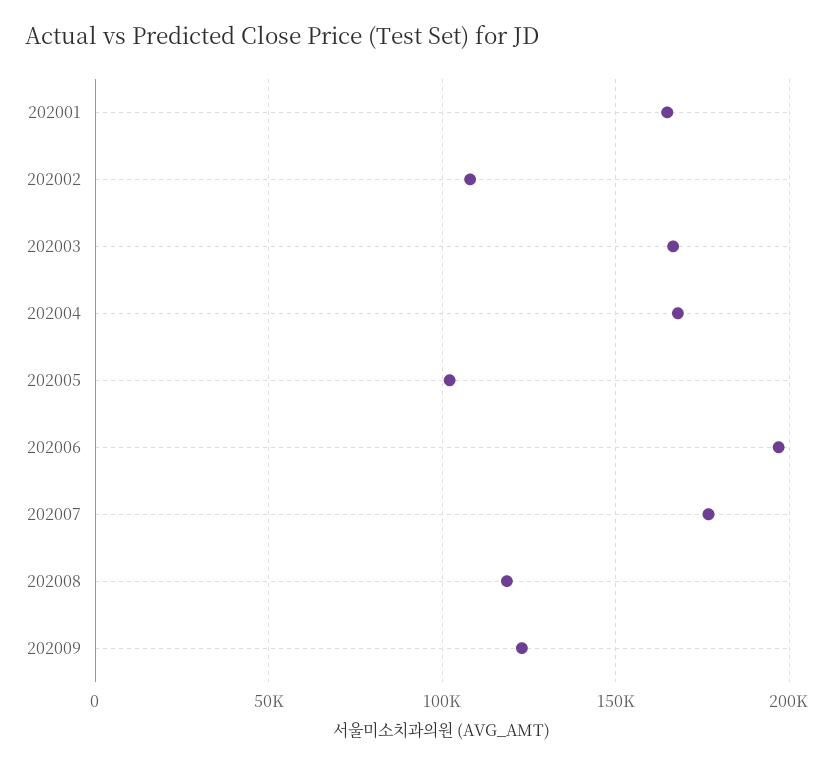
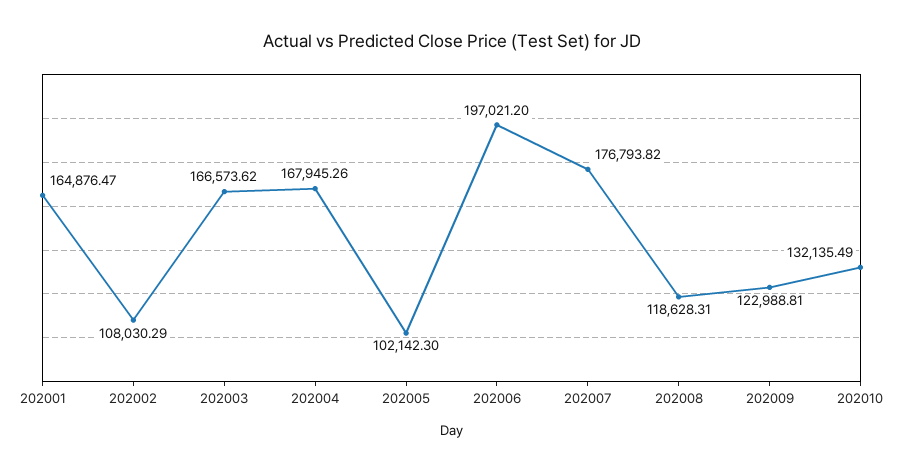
202010: none -> 132135.49

